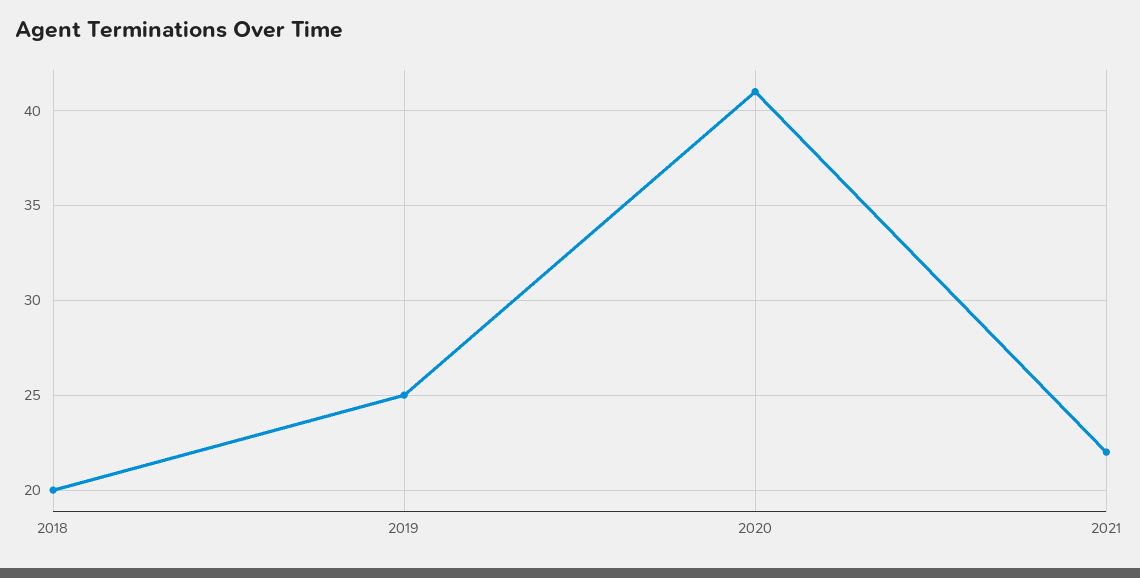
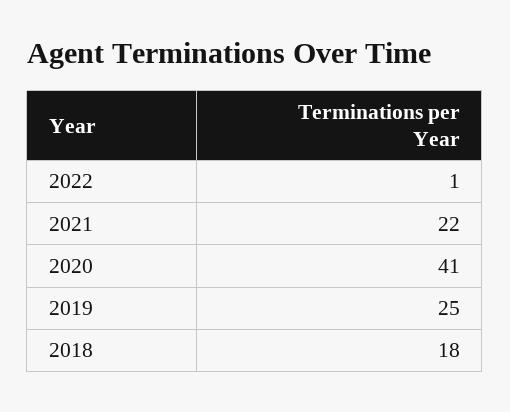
2018: 20 -> 18
2022: none -> 1

